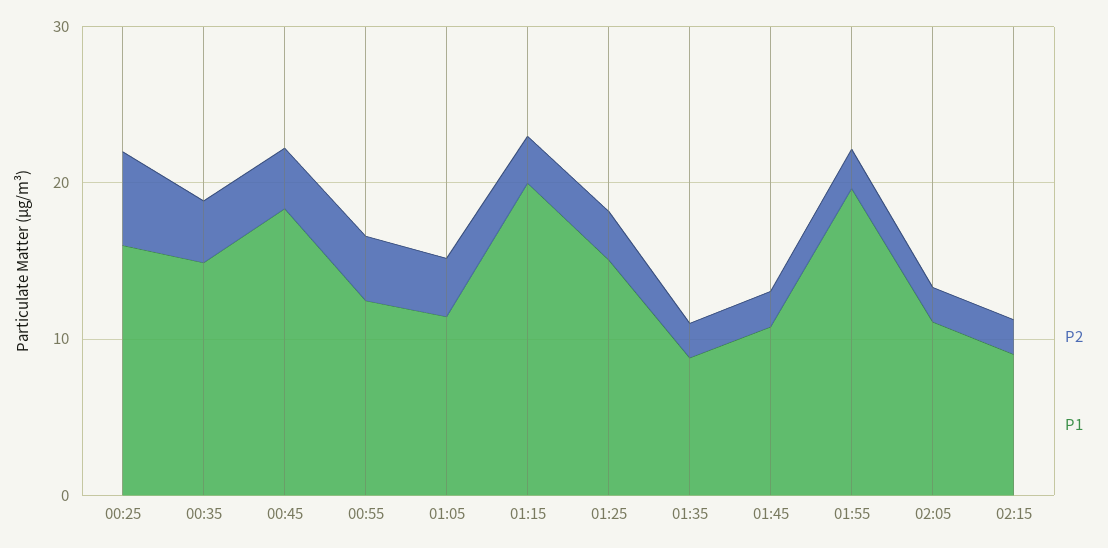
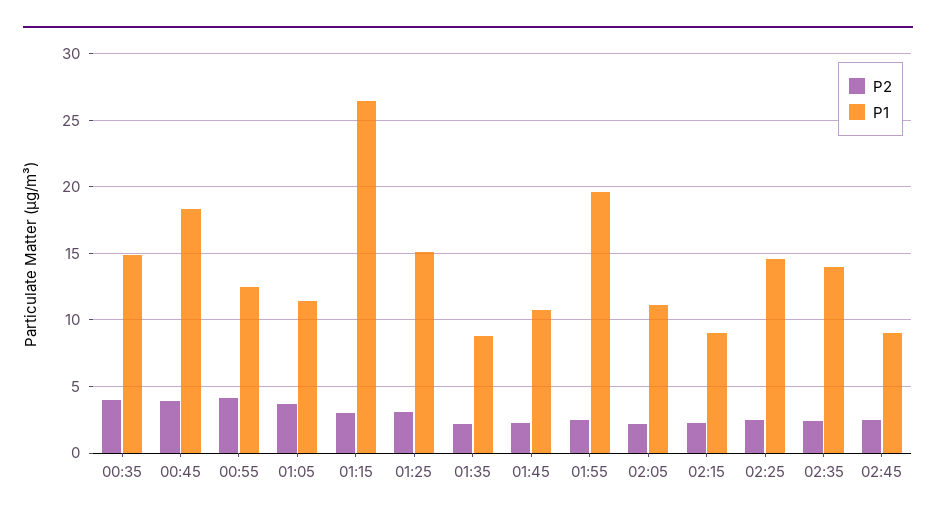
P2, 00:25: 6 -> none
P1, 00:25: 16 -> none
P1, 01:15: 20 -> 26.5
P2, 02:25: none -> 2.5
P1, 02:25: none -> 14.5
P2, 02:35: none -> 2.5
P1, 02:35: none -> 14
P2, 02:45: none -> 2.5
P1, 02:45: none -> 9

